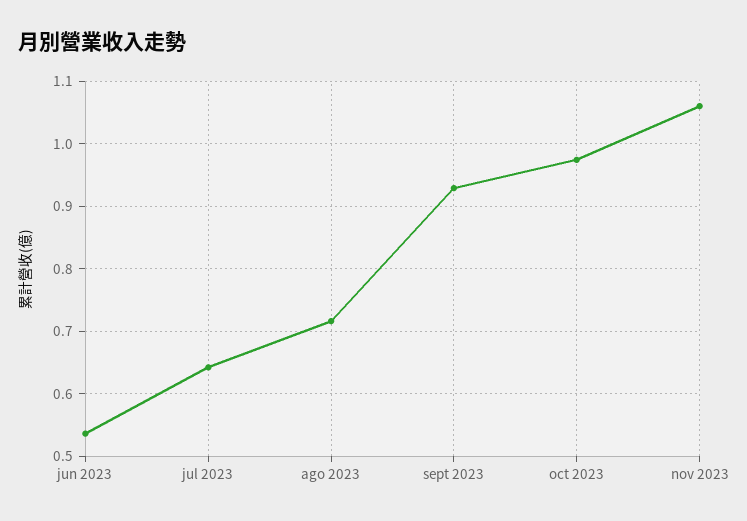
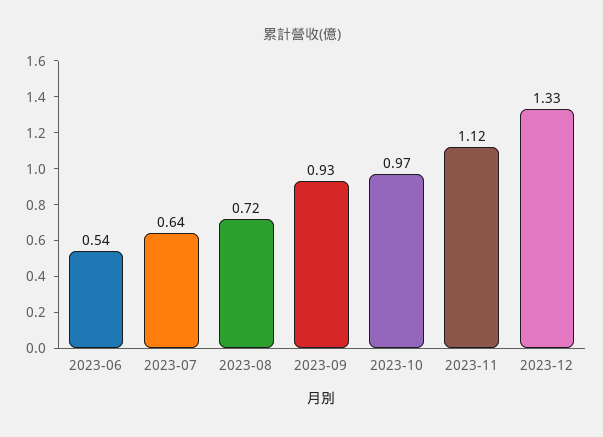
nov 2023: 1.06 -> 1.12
2023-12: none -> 1.33

